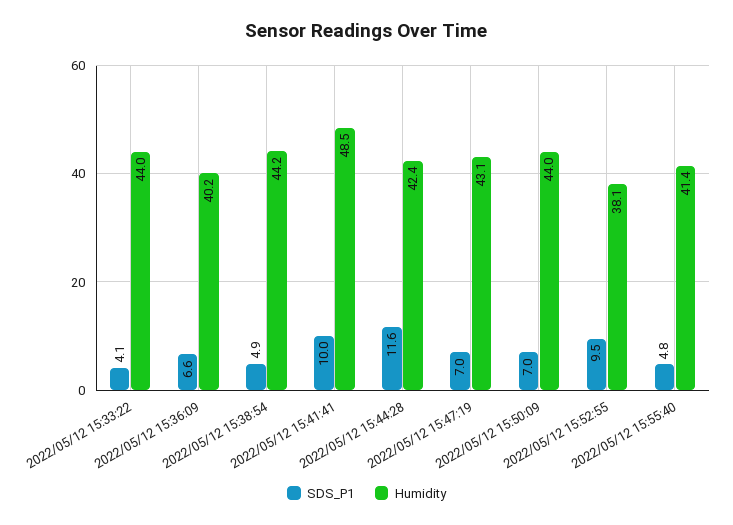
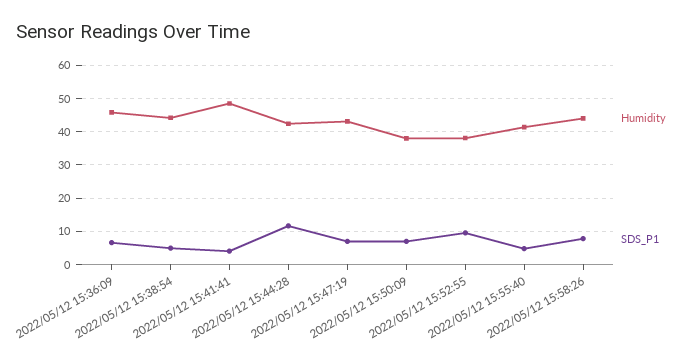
SDS_P1, 2022/05/12 15:33:22: 4.1 -> none
Humidity, 2022/05/12 15:33:22: 44 -> none
Humidity, 2022/05/12 15:36:09: 40.2 -> 46
SDS_P1, 2022/05/12 15:41:41: 10 -> 4
Humidity, 2022/05/12 15:50:09: 44 -> 38
Humidity, 2022/05/12 15:58:26: none -> 44
SDS_P1, 2022/05/12 15:58:26: none -> 8

